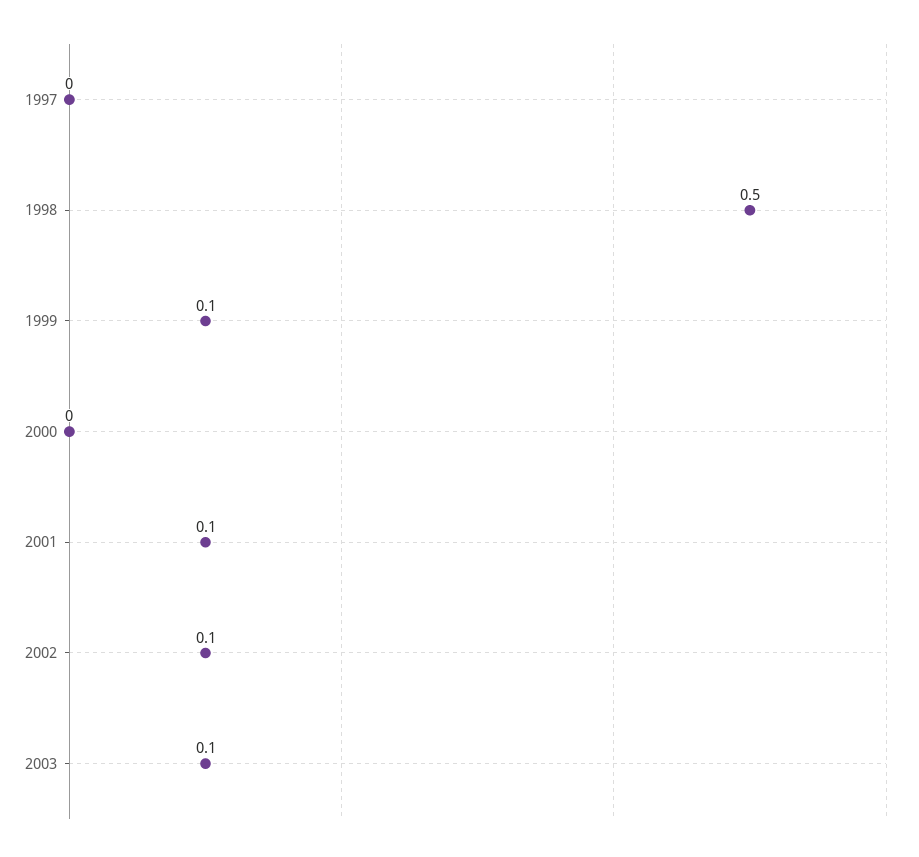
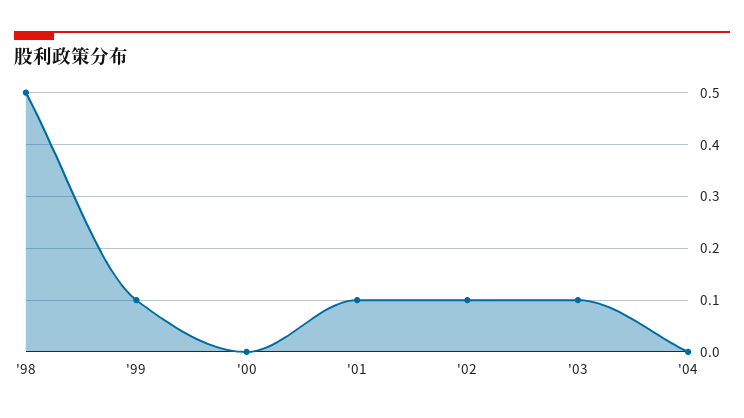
1997: 0 -> none
'04: none -> 0

